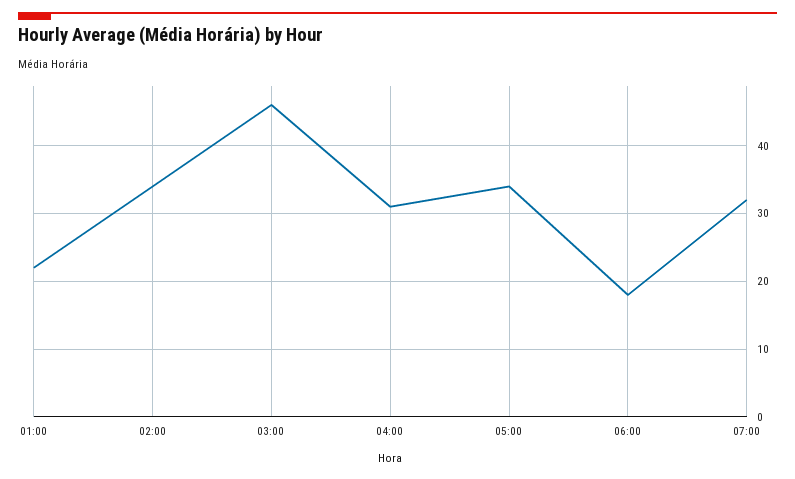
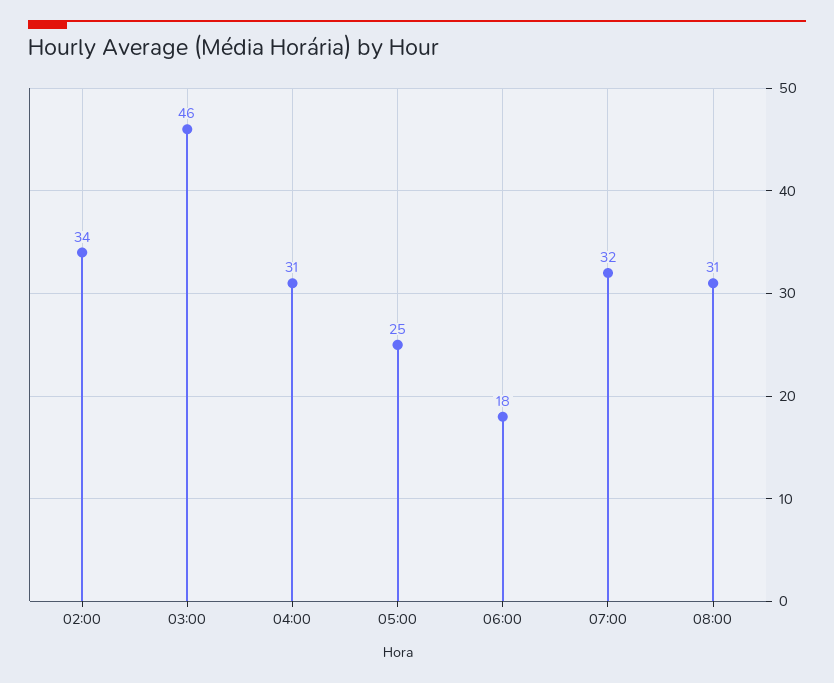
01:00: 22 -> none
05:00: 34 -> 25
08:00: none -> 31

